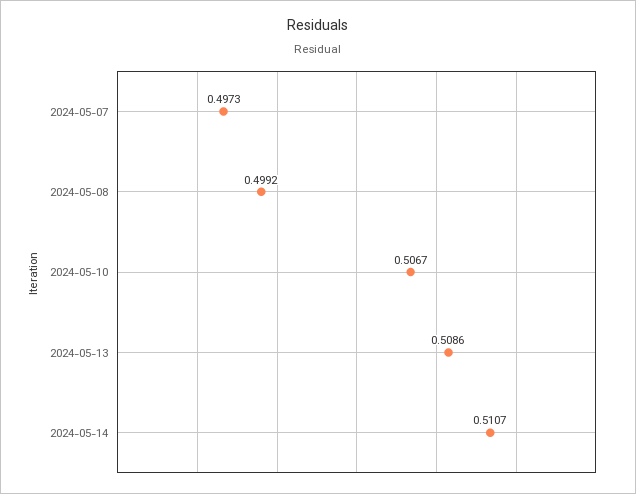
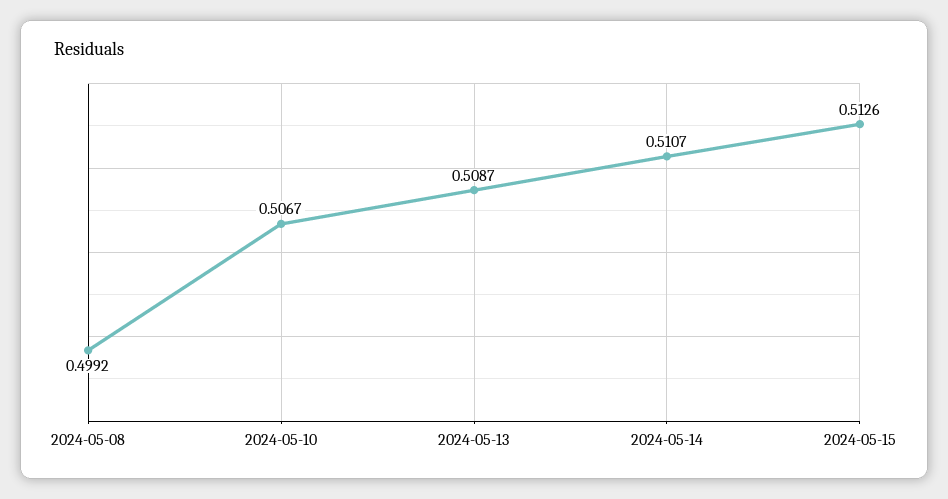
2024-05-07: 0.4973 -> none
2024-05-13: 0.5086 -> 0.5087
2024-05-15: none -> 0.5126

